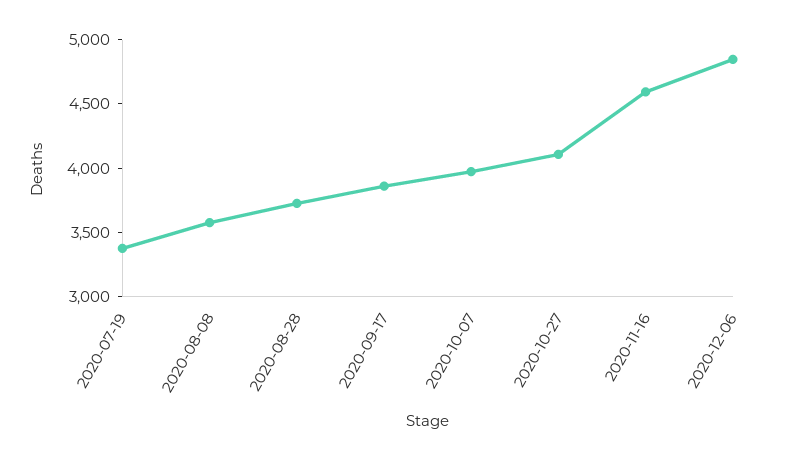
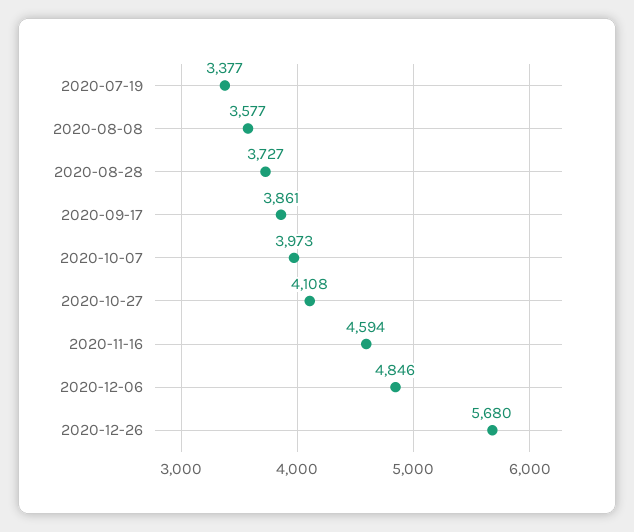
2020-12-26: none -> 5680

